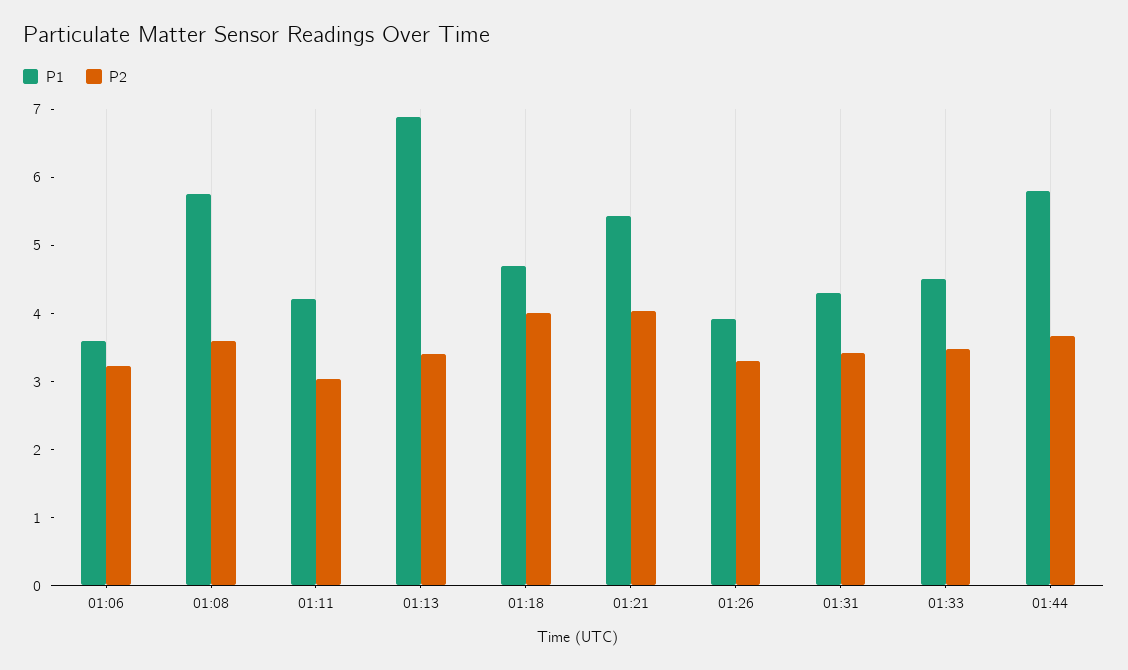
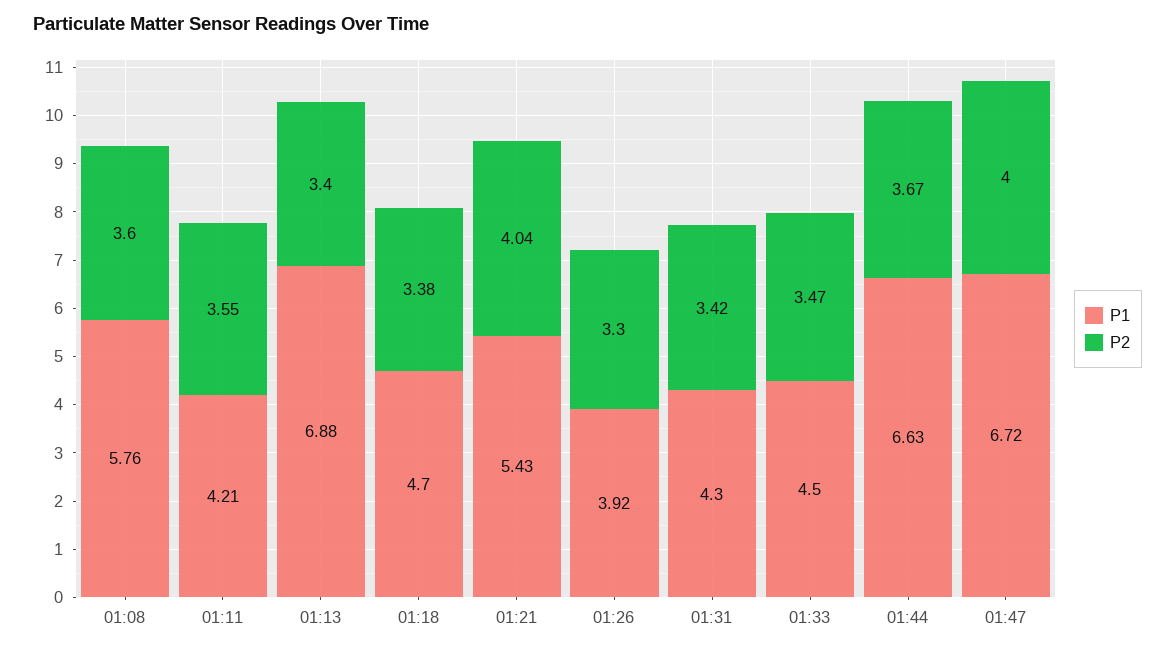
P1, 01:06: 3.6 -> none
P2, 01:06: 3.2 -> none
P2, 01:11: 3 -> 3.55
P2, 01:18: 4 -> 3.38
P1, 01:44: 5.8 -> 6.63
P1, 01:47: none -> 6.72
P2, 01:47: none -> 4

